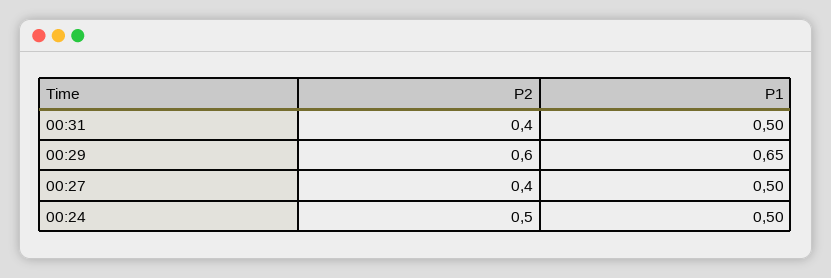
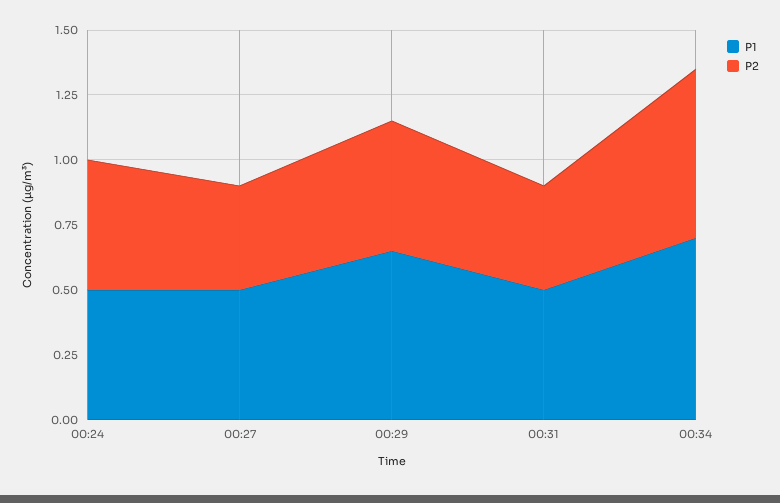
P2, 00:29: 0.6 -> 0.5
P1, 00:34: none -> 0.7
P2, 00:34: none -> 0.65

